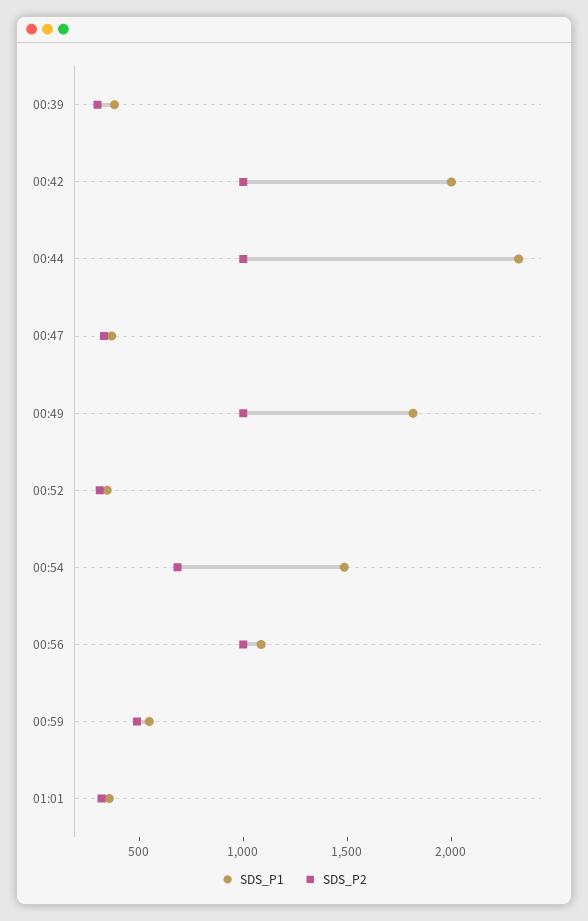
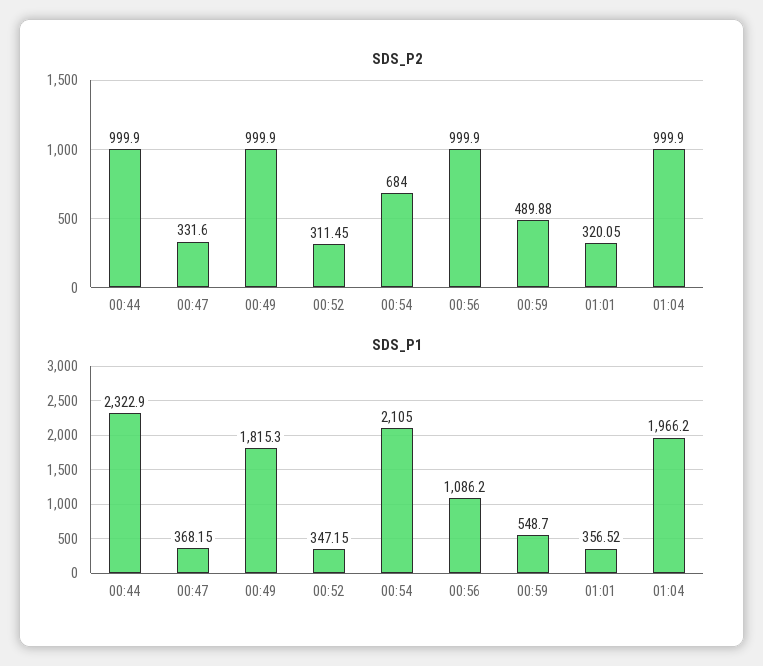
SDS_P1, 00:39: 400 -> none
SDS_P2, 00:39: 300 -> none
SDS_P1, 00:42: 2000 -> none
SDS_P2, 00:42: 1000 -> none
SDS_P1, 00:54: 1500 -> 2105
SDS_P2, 01:04: none -> 999.9
SDS_P1, 01:04: none -> 1966.2

